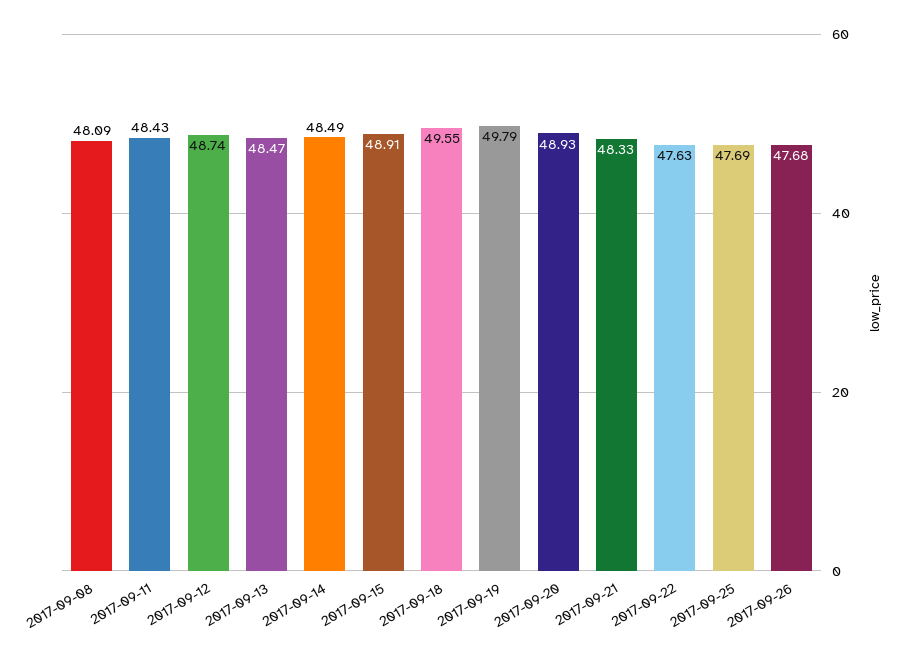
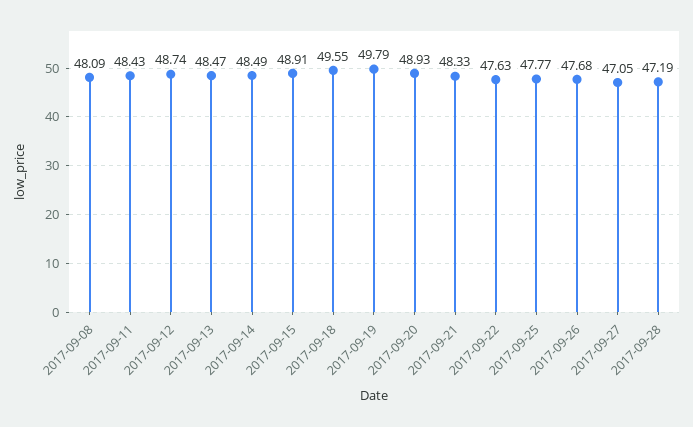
2017-09-25: 47.69 -> 47.77
2017-09-27: none -> 47.05
2017-09-28: none -> 47.19

